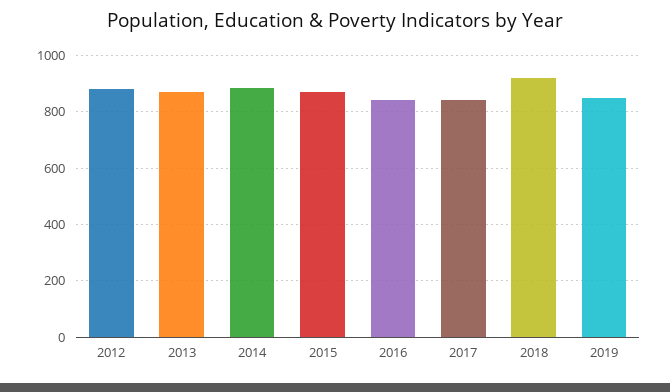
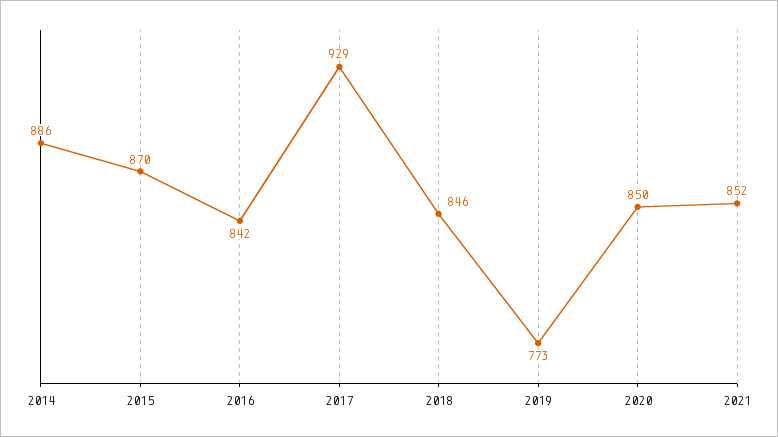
2012: 875 -> none
2013: 875 -> none
2017: 850 -> 929
2018: 925 -> 846
2019: 850 -> 773
2020: none -> 850
2021: none -> 852

